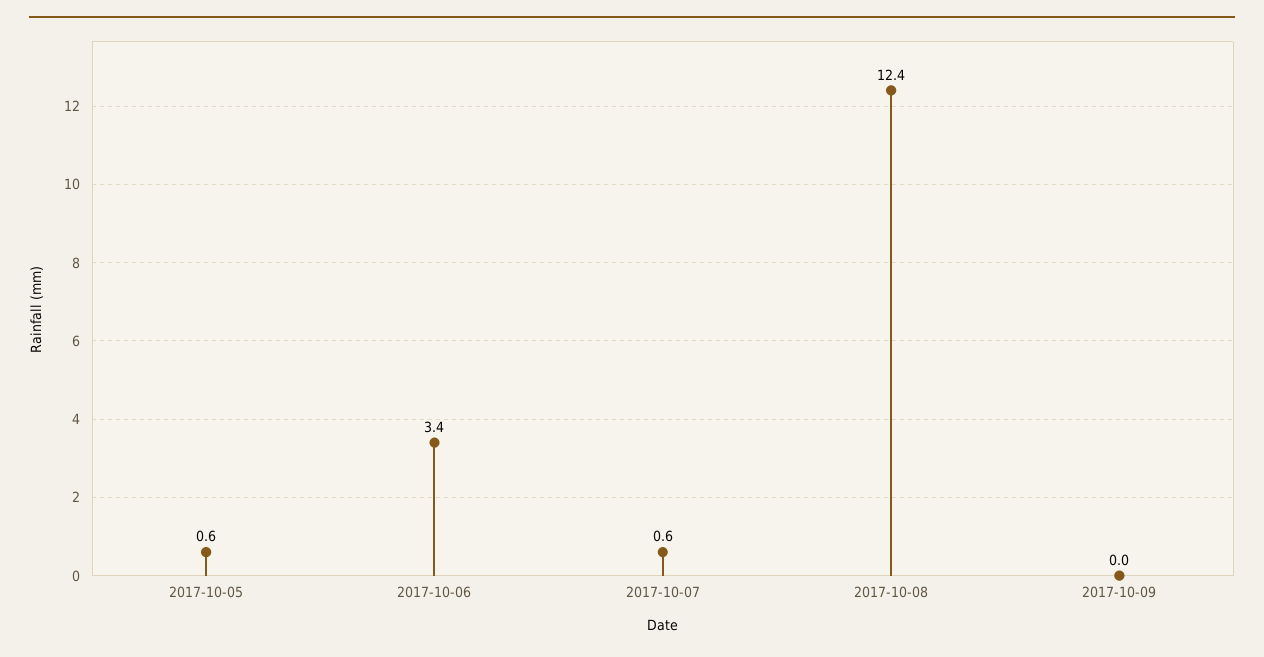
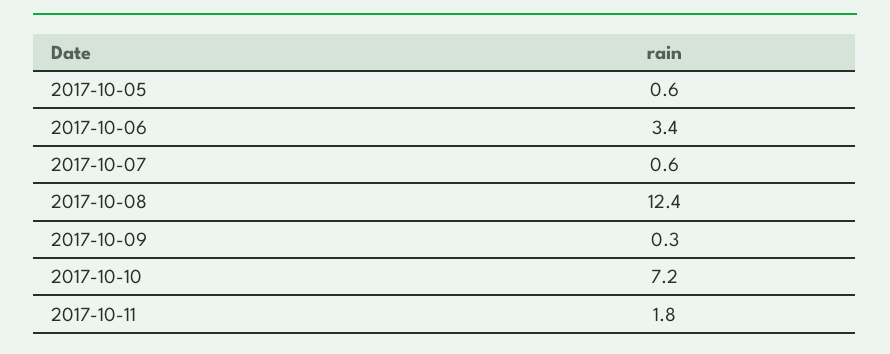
2017-10-09: 0 -> 0.3
2017-10-10: none -> 7.2
2017-10-11: none -> 1.8

